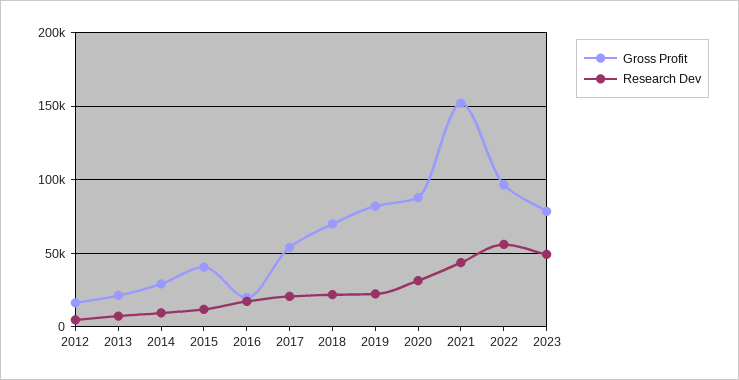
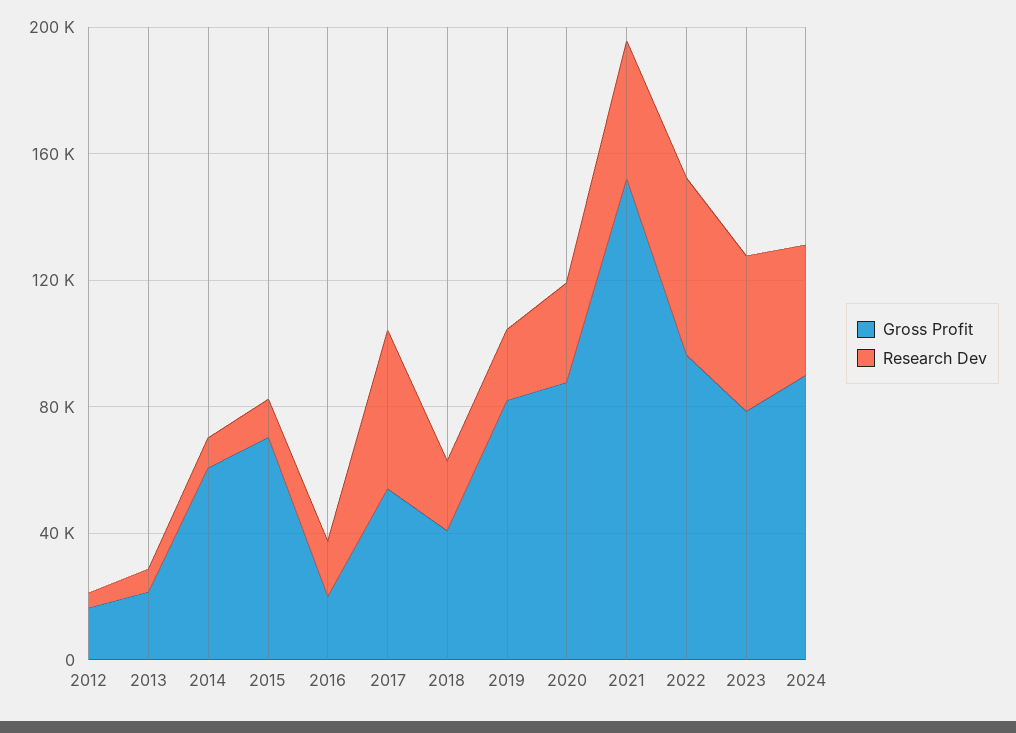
Gross Profit, 2014: 30000 -> 60000
Gross Profit, 2015: 40000 -> 70000
Research Dev, 2017: 20000 -> 50000
Gross Profit, 2018: 70000 -> 40000
Gross Profit, 2024: none -> 90000
Research Dev, 2024: none -> 40000

